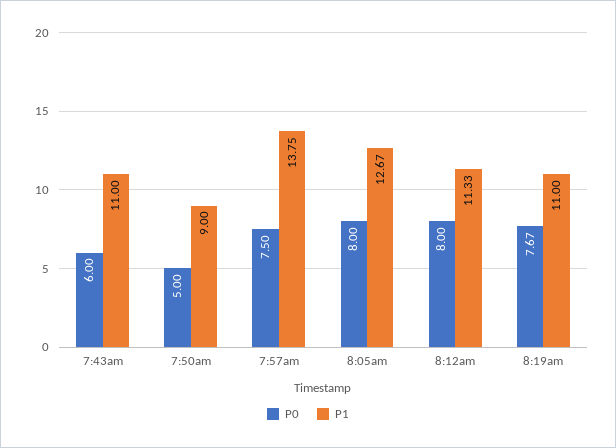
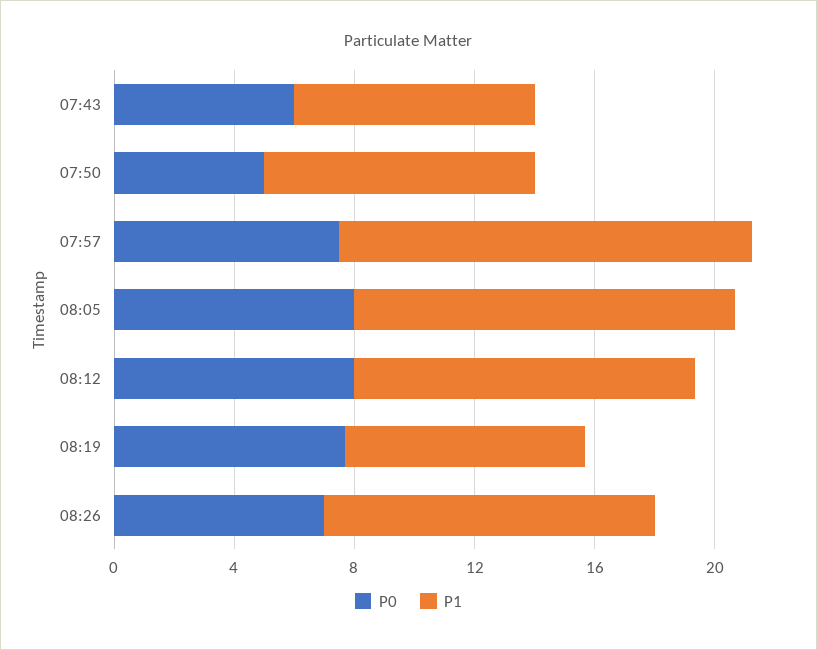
P1, 7:43am: 11 -> 8
P1, 8:19am: 11 -> 8
P0, 08:26: none -> 7
P1, 08:26: none -> 11

